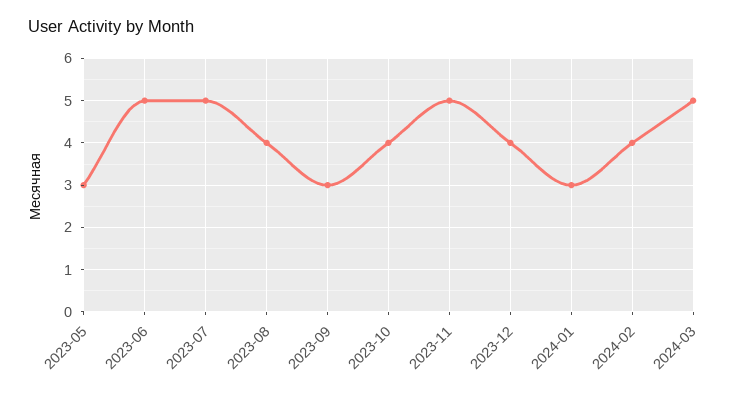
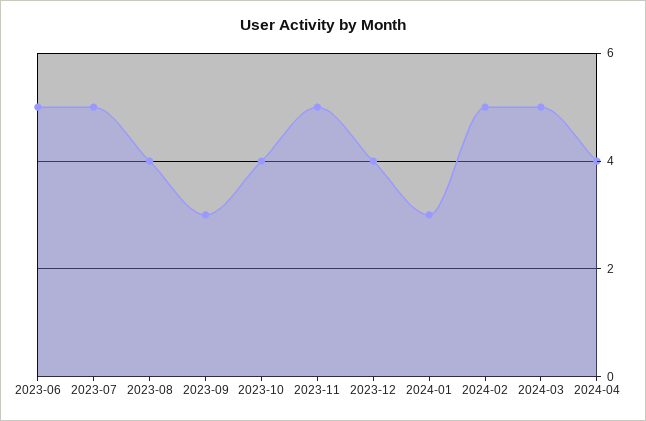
2023-05: 3 -> none
2024-02: 4 -> 5
2024-04: none -> 4

